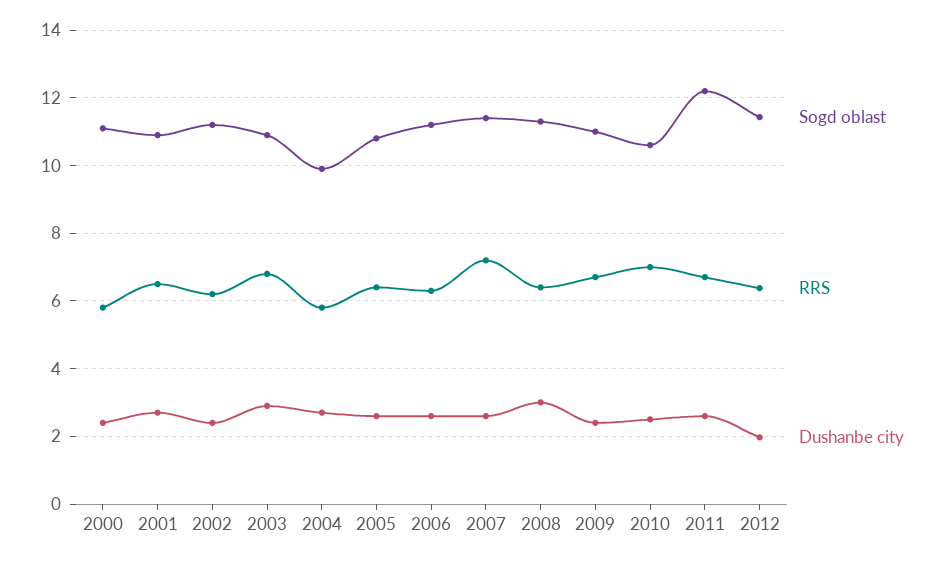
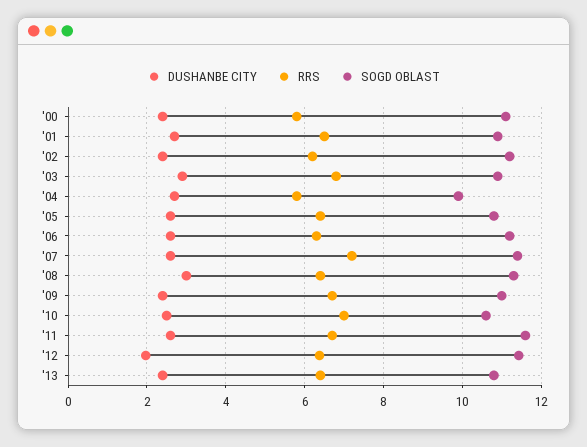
Sogd oblast, 2011: 12.2 -> 11.6
Dushanbe city, '13: none -> 2.4
RRS, '13: none -> 6.4
Sogd oblast, '13: none -> 10.8

